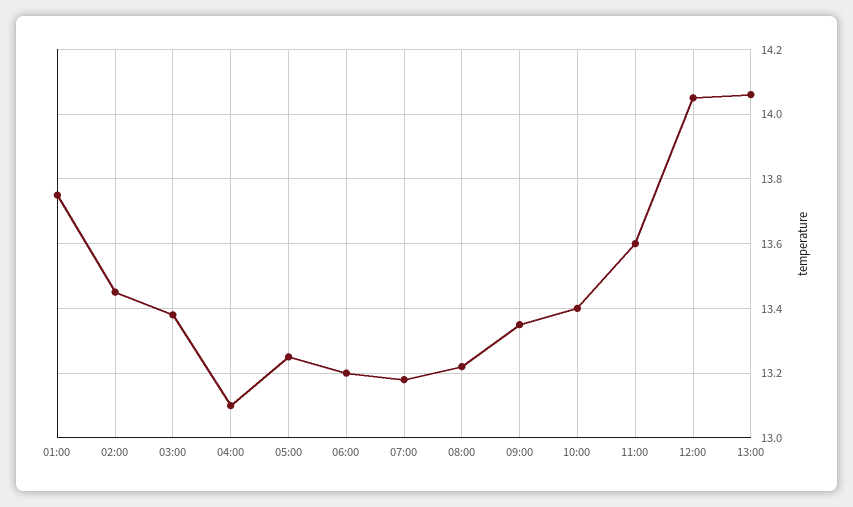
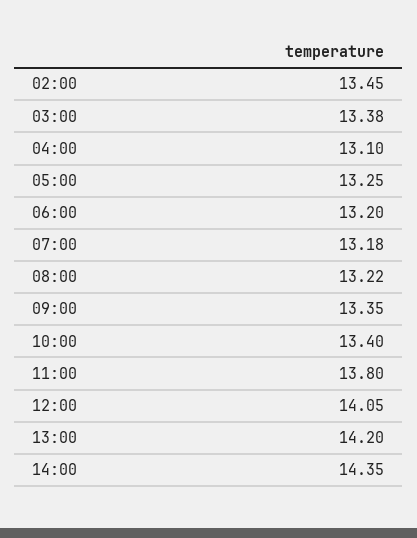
01:00: 13.75 -> none
11:00: 13.6 -> 13.8
13:00: 14.05 -> 14.2
14:00: none -> 14.35

